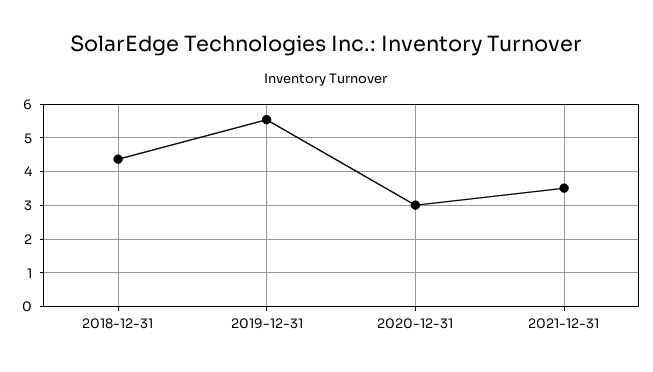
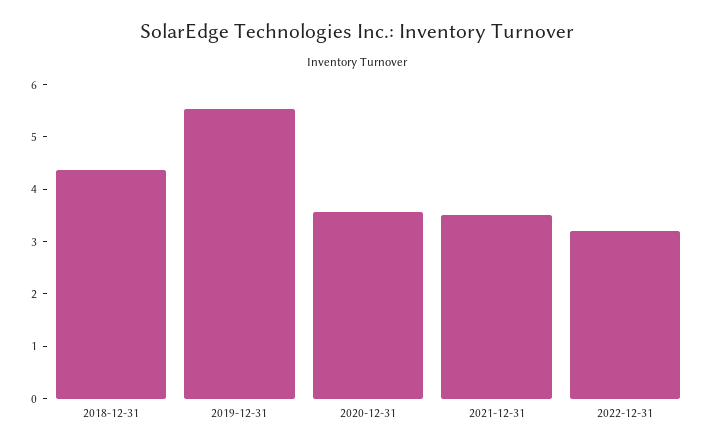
2020-12-31: 3 -> 3.6
2022-12-31: none -> 3.2

